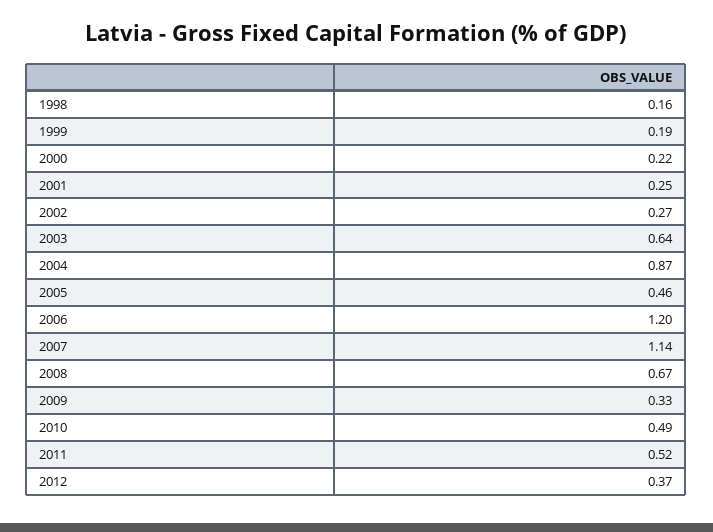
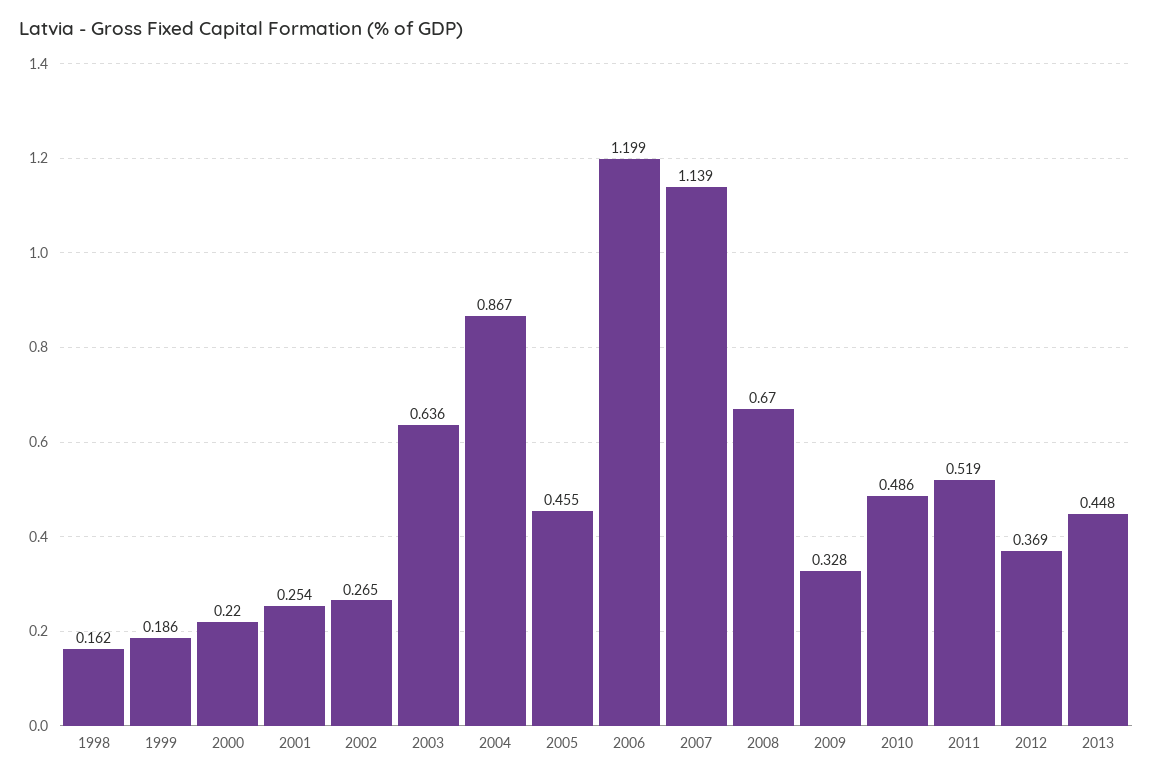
2013: none -> 0.448

